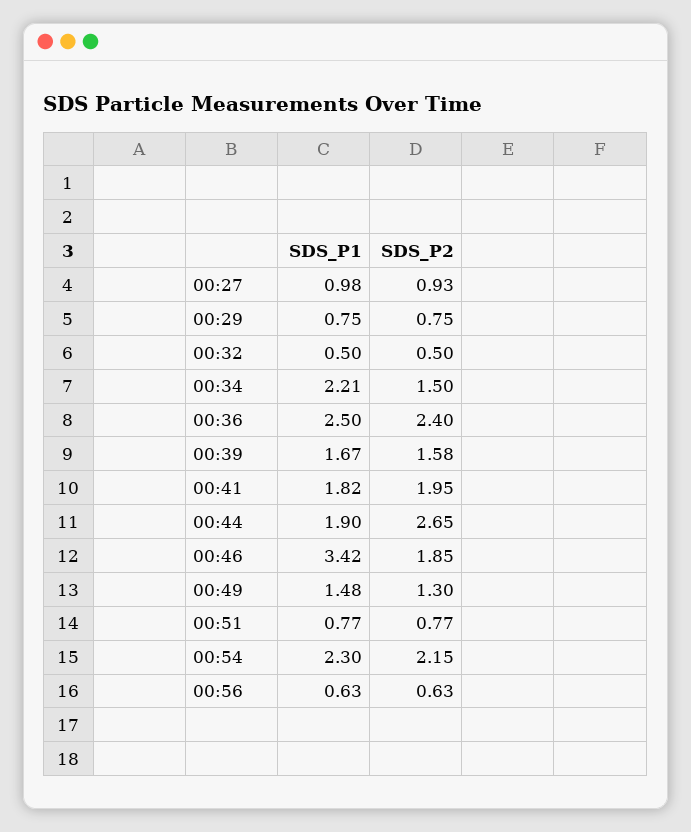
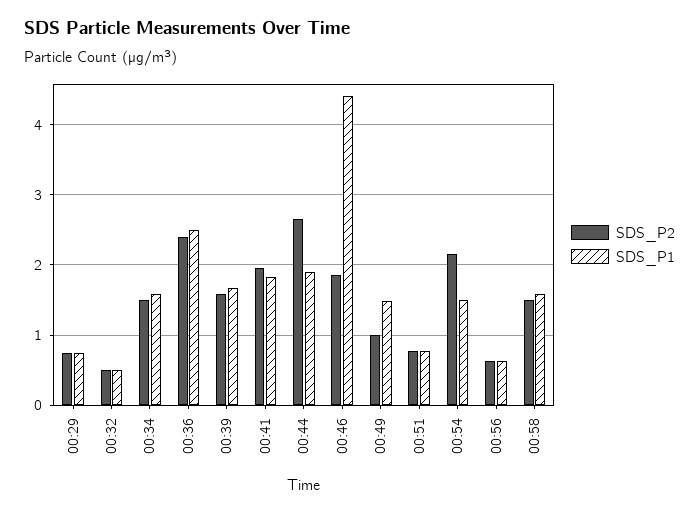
SDS_P1, 00:27: 0.98 -> none
SDS_P2, 00:27: 0.93 -> none
SDS_P1, 00:34: 2.21 -> 1.6
SDS_P1, 00:46: 3.42 -> 4.4
SDS_P2, 00:49: 1.3 -> 1
SDS_P1, 00:54: 2.3 -> 1.5
SDS_P2, 00:58: none -> 1.5
SDS_P1, 00:58: none -> 1.6

